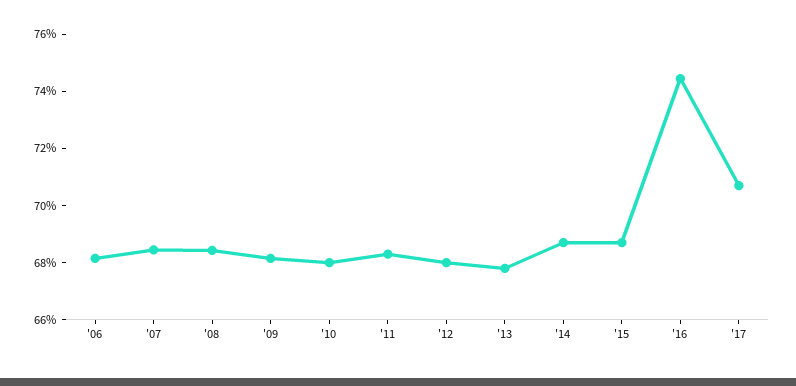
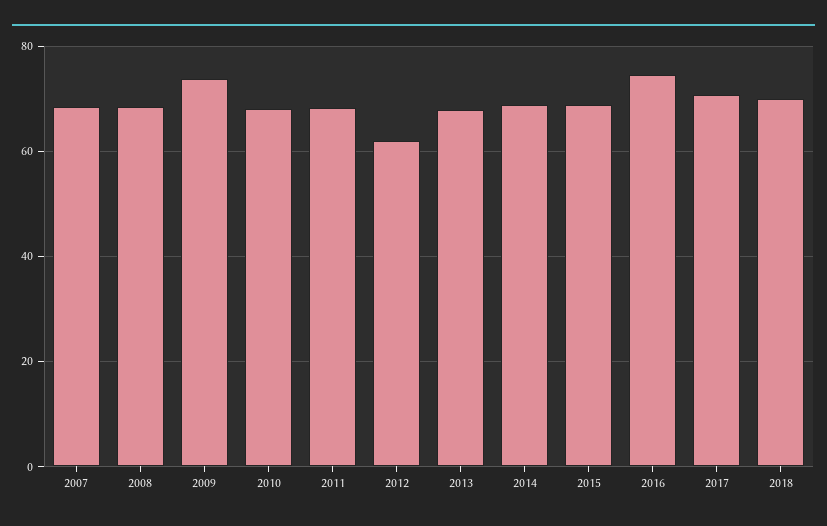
'06: 68 -> none
'09: 68 -> 74
'12: 68 -> 62
2018: none -> 70

